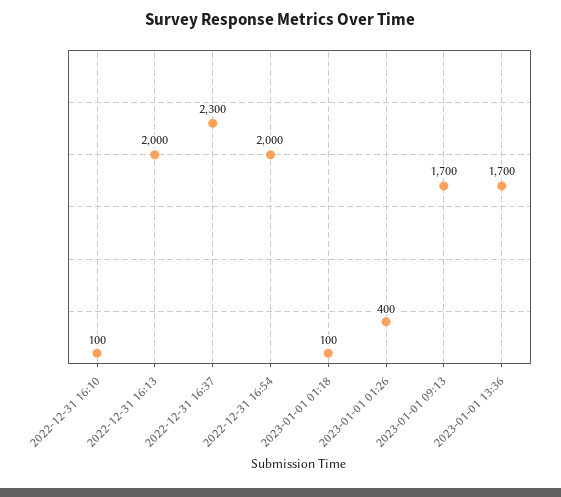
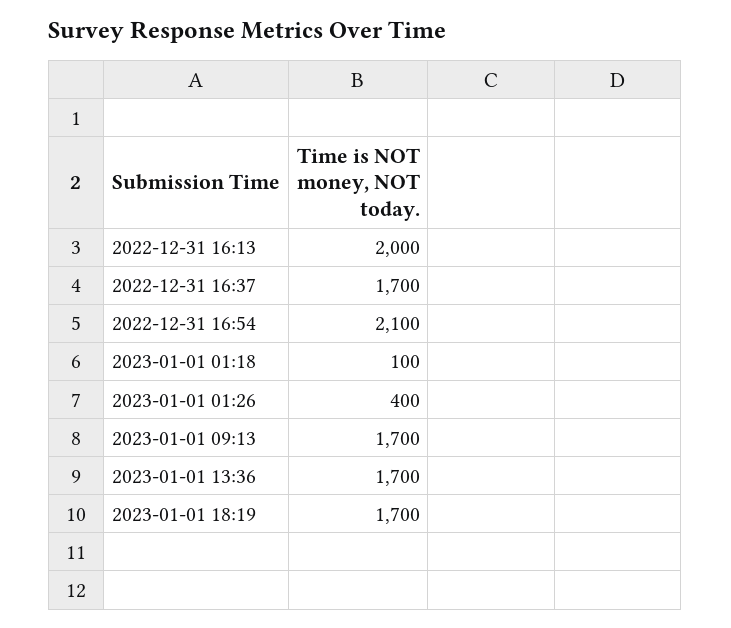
2022-12-31 16:10: 100 -> none
2022-12-31 16:37: 2300 -> 1700
2022-12-31 16:54: 2000 -> 2100
2023-01-01 18:19: none -> 1700

